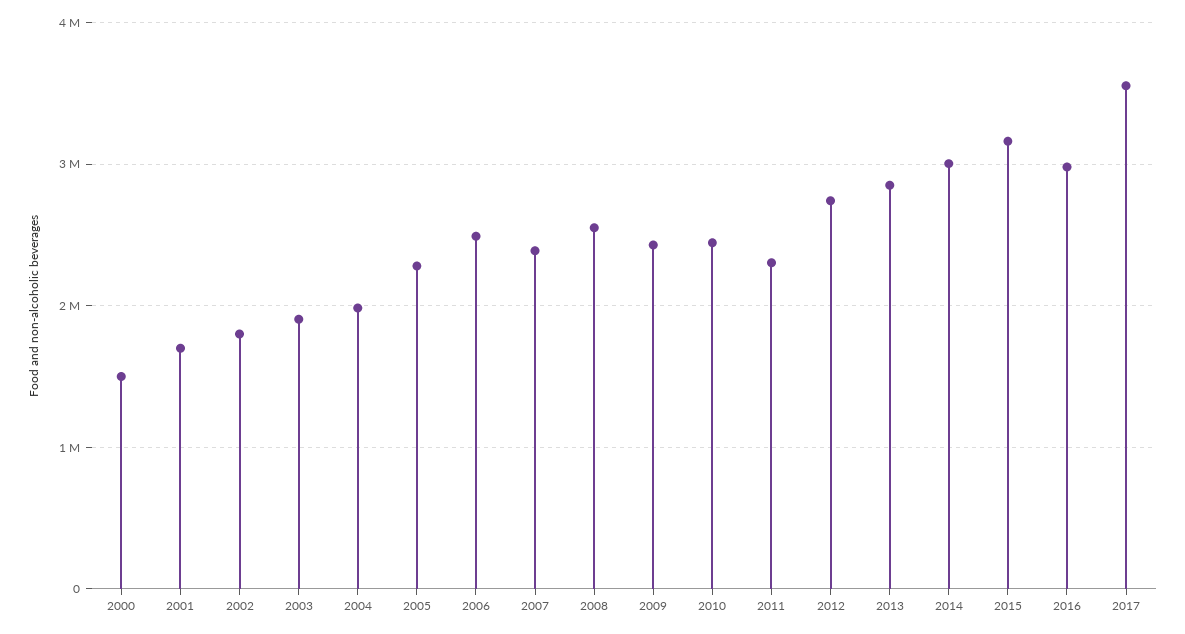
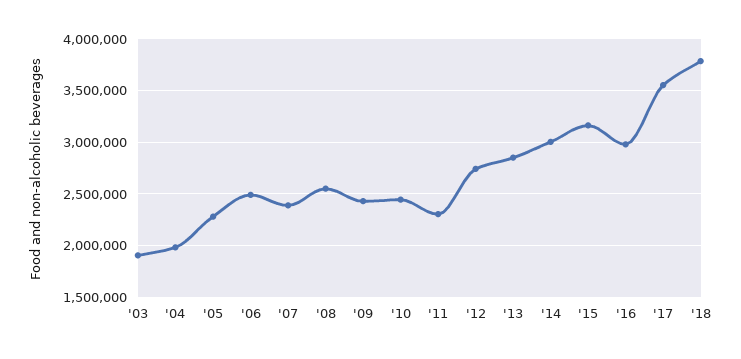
2000: 1500000 -> none
2001: 1700000 -> none
2002: 1800000 -> none
'18: none -> 3800000

